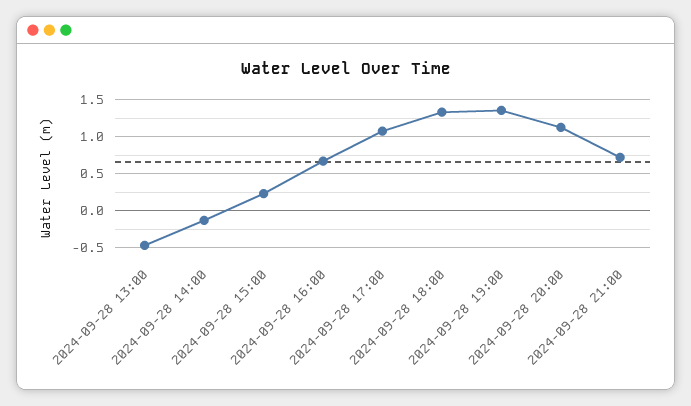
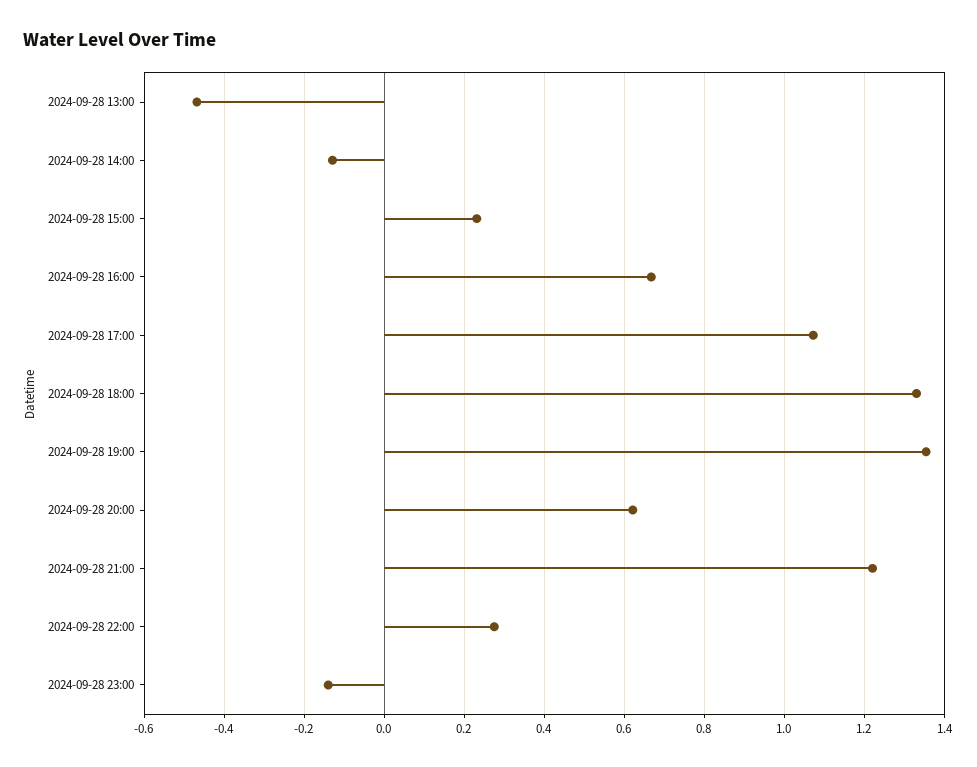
2024-09-28 20:00: 1.1 -> 0.62
2024-09-28 21:00: 0.7 -> 1.22
2024-09-28 22:00: none -> 0.28
2024-09-28 23:00: none -> -0.14

